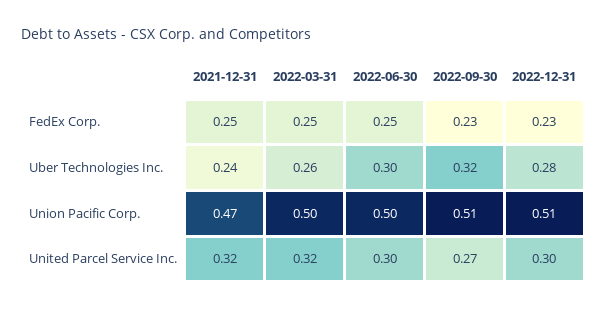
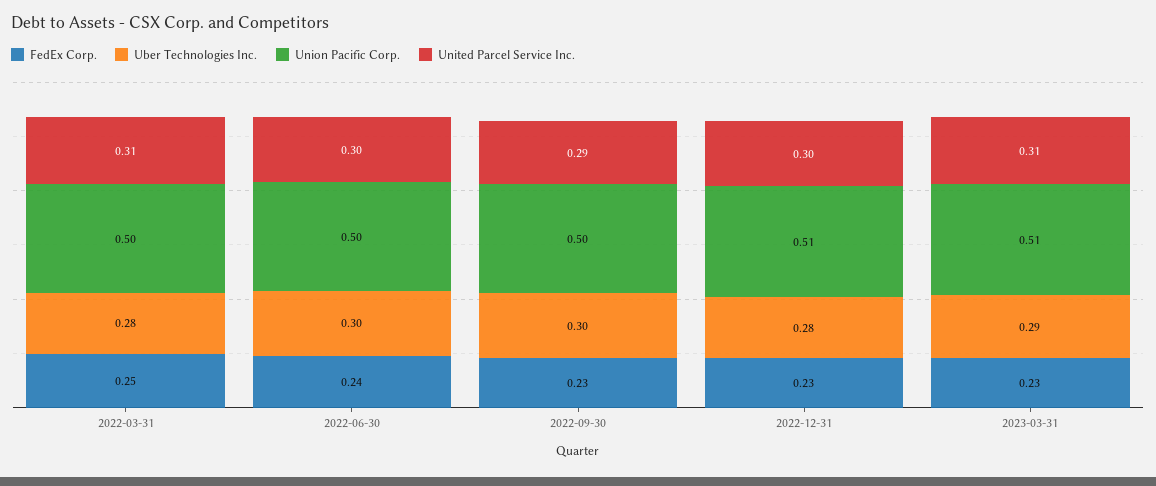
FedEx Corp., 2021-12-31: 0.25 -> none
FedEx Corp., 2022-06-30: 0.25 -> 0.24
Uber Technologies Inc., 2021-12-31: 0.24 -> none
Uber Technologies Inc., 2022-03-31: 0.26 -> 0.28
Uber Technologies Inc., 2022-09-30: 0.32 -> 0.3
Union Pacific Corp., 2021-12-31: 0.47 -> none
Union Pacific Corp., 2022-09-30: 0.51 -> 0.5
United Parcel Service Inc., 2021-12-31: 0.32 -> none
United Parcel Service Inc., 2022-03-31: 0.32 -> 0.31
United Parcel Service Inc., 2022-09-30: 0.27 -> 0.29
FedEx Corp., 2023-03-31: none -> 0.23
Uber Technologies Inc., 2023-03-31: none -> 0.29
Union Pacific Corp., 2023-03-31: none -> 0.51
United Parcel Service Inc., 2023-03-31: none -> 0.31

